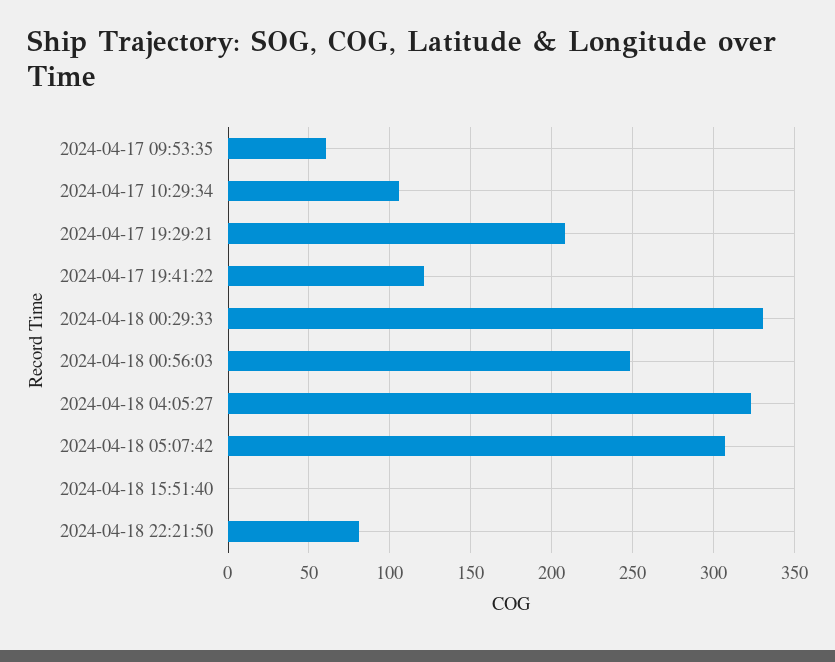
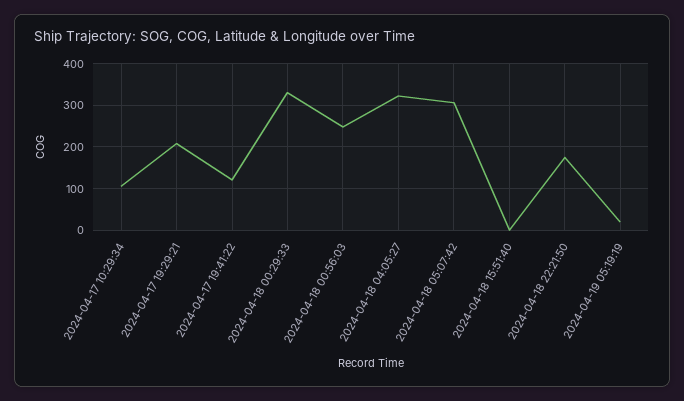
2024-04-17 09:53:35: 60 -> none
2024-04-18 22:21:50: 80 -> 180
2024-04-19 05:19:19: none -> 20

